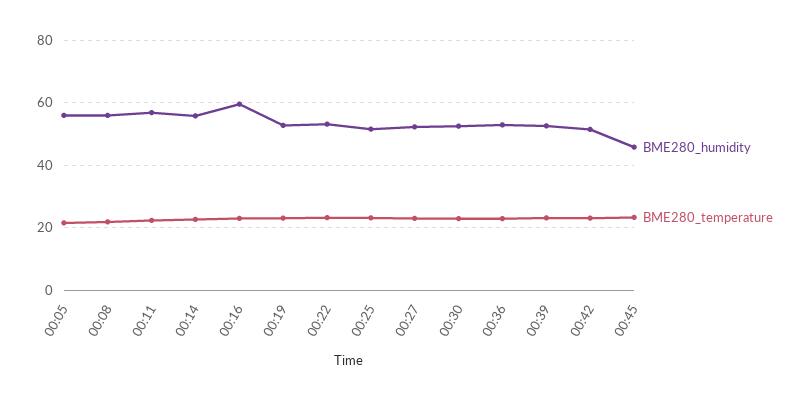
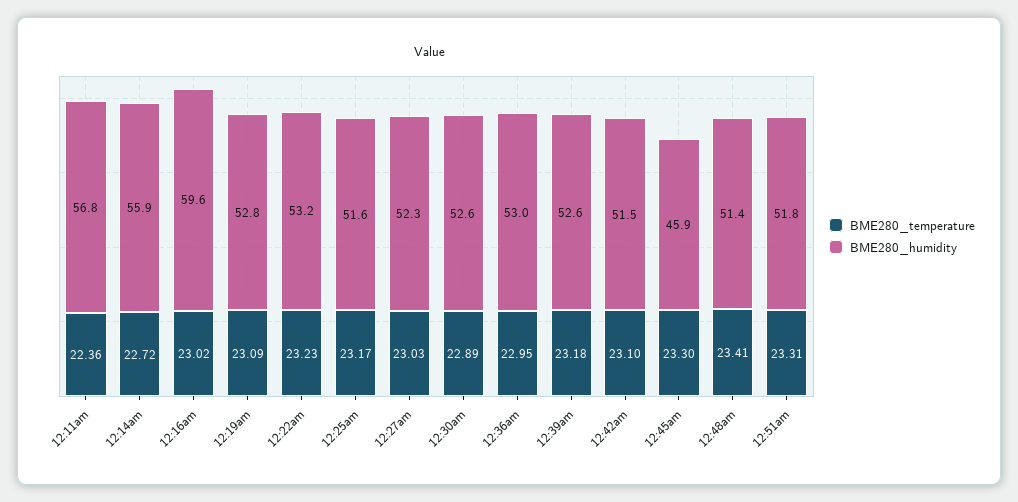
BME280_humidity, 00:05: 56 -> none
BME280_temperature, 00:05: 22 -> none
BME280_humidity, 00:08: 56 -> none
BME280_temperature, 00:08: 22 -> none
BME280_temperature, 12:48am: none -> 23.41
BME280_humidity, 12:48am: none -> 51.4
BME280_temperature, 12:51am: none -> 23.31
BME280_humidity, 12:51am: none -> 51.8

